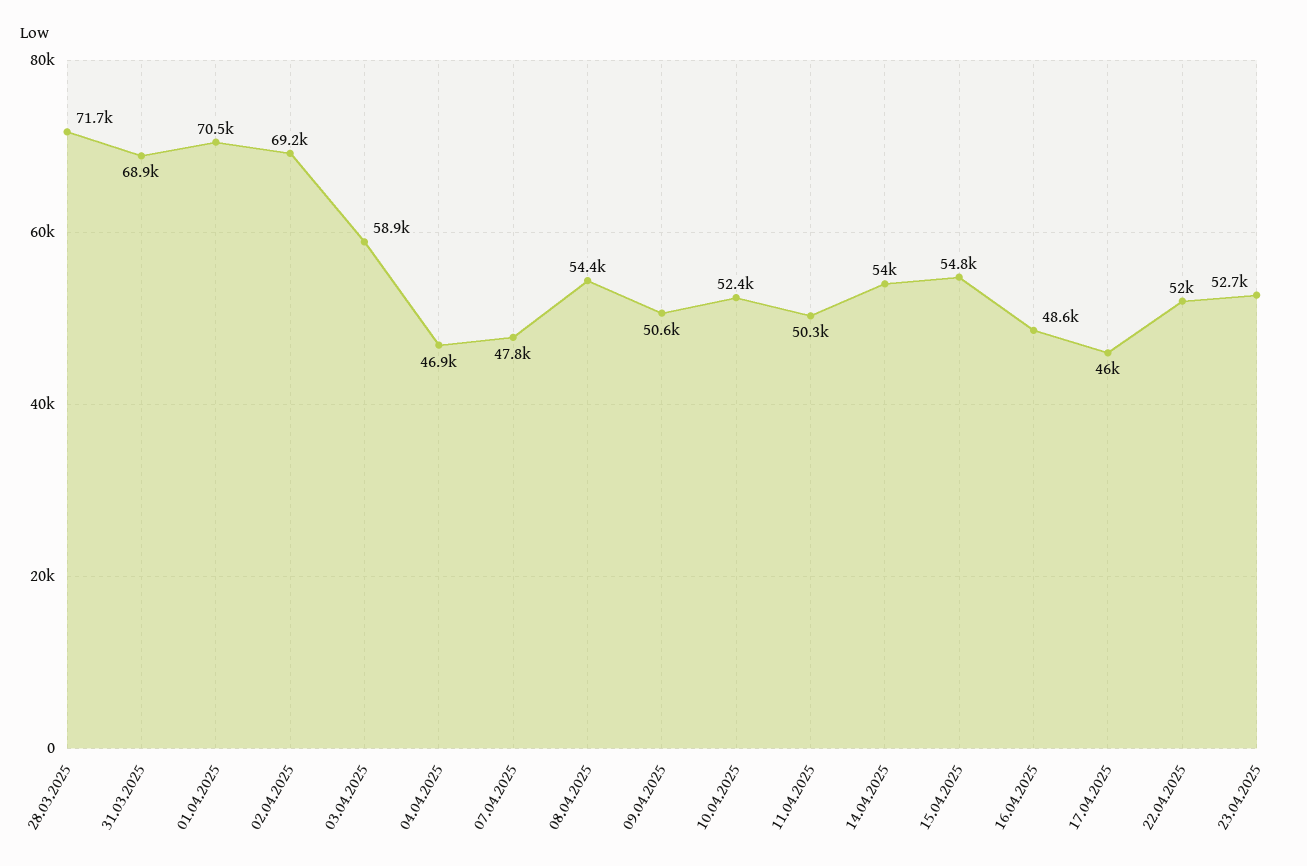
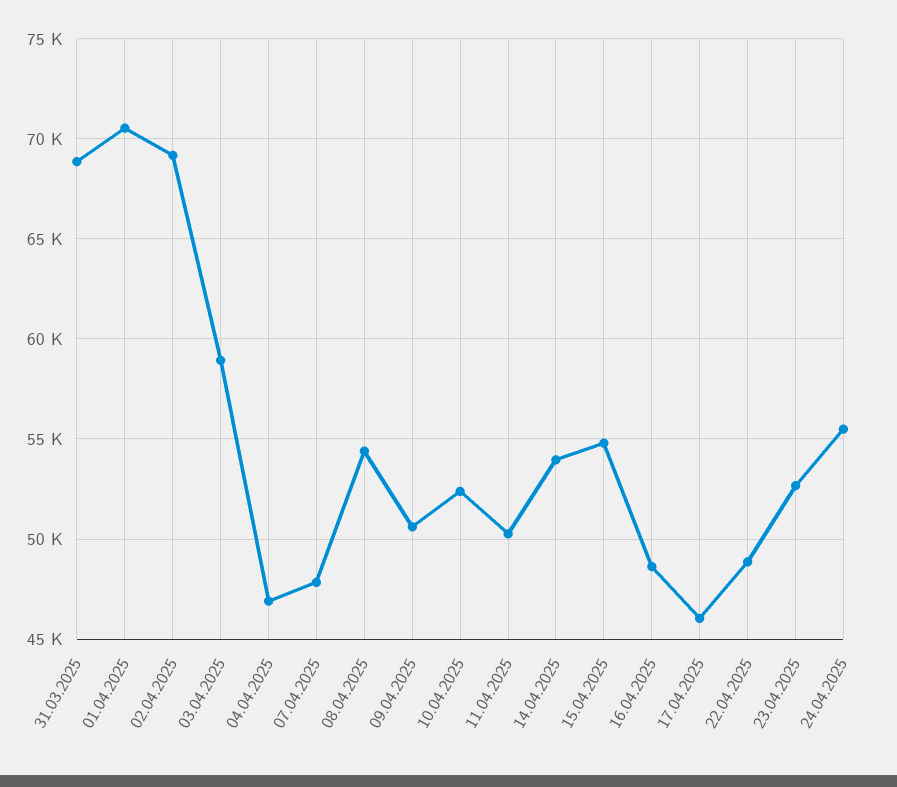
28.03.2025: 71700 -> none
22.04.2025: 52000 -> 49000
24.04.2025: none -> 55500

